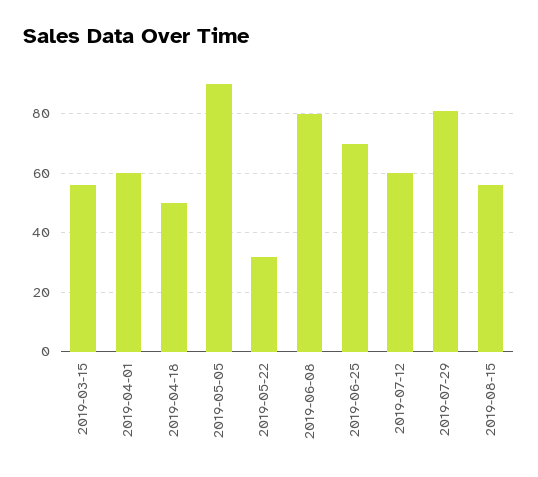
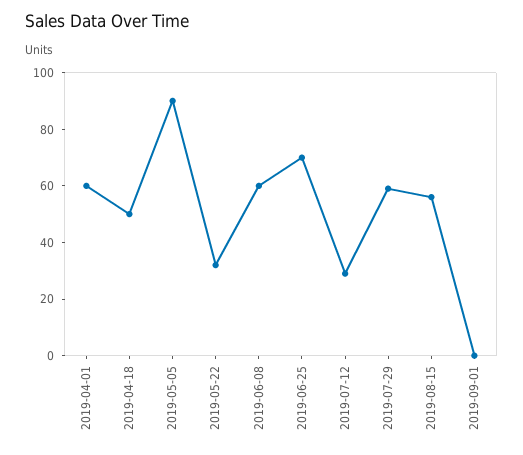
2019-03-15: 55 -> none
2019-06-08: 80 -> 60
2019-07-12: 60 -> 30
2019-07-29: 80 -> 60
2019-09-01: none -> 0

